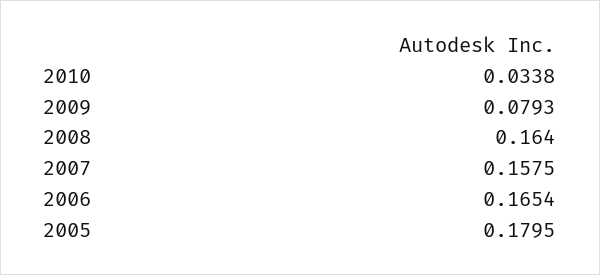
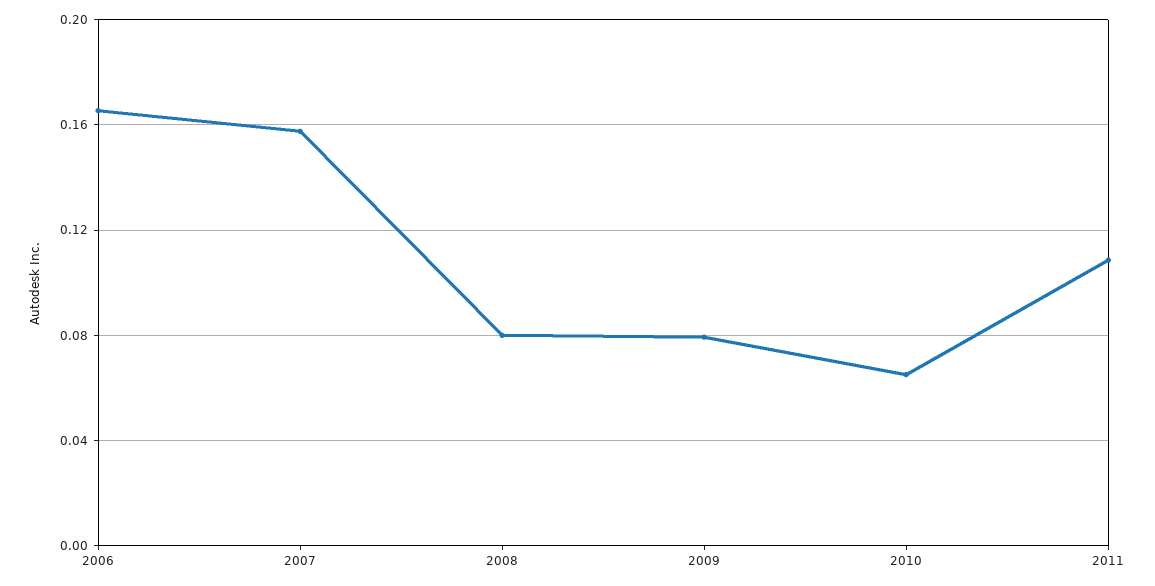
2010: 0.0338 -> 0.065
2008: 0.164 -> 0.08
2005: 0.1795 -> none
2011: none -> 0.11

